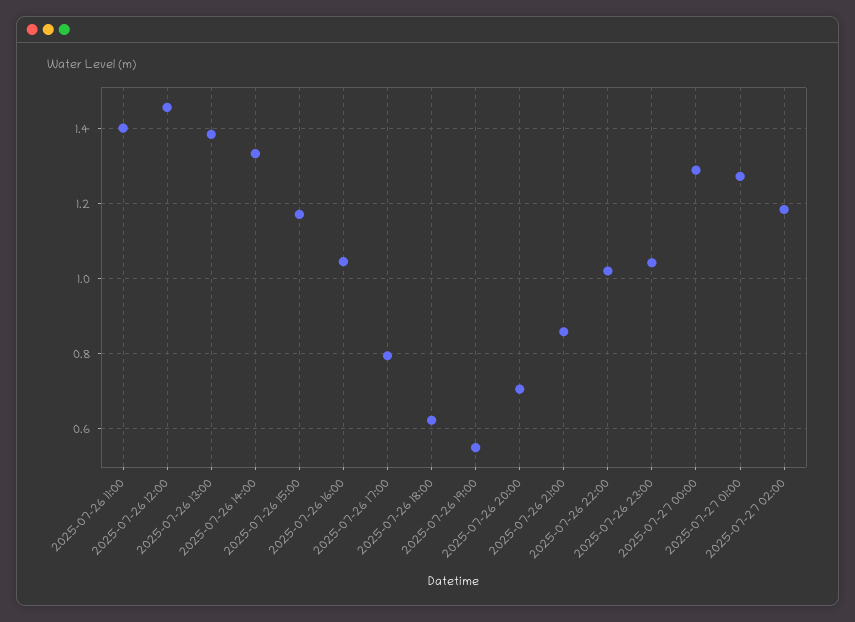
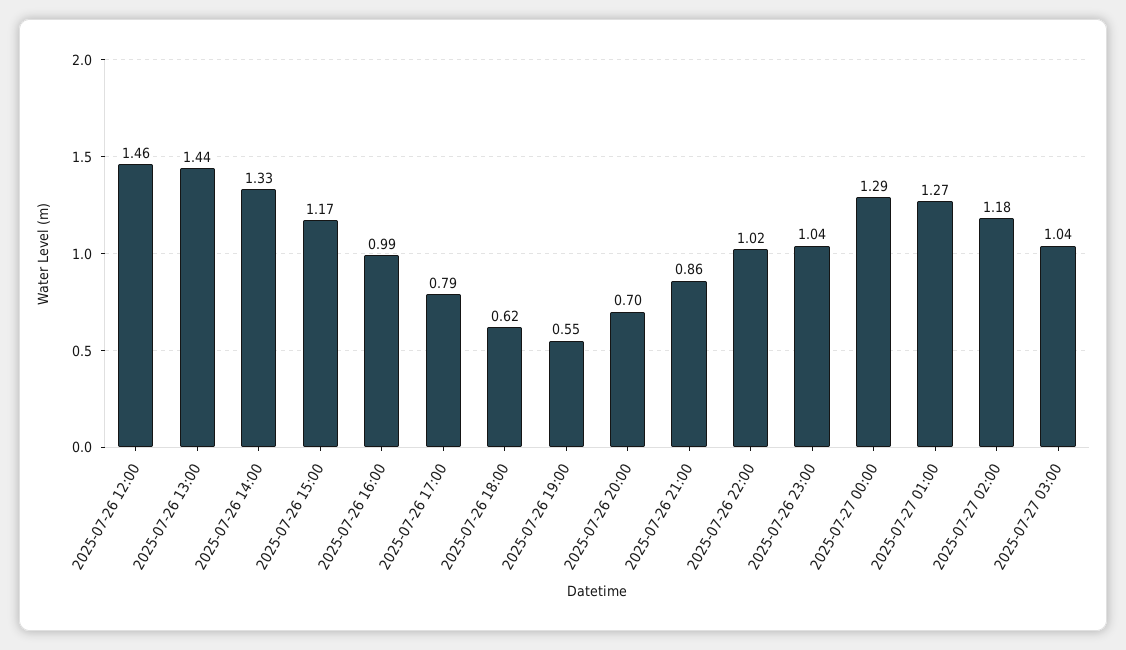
2025-07-26 11:00: 1.4 -> none
2025-07-26 13:00: 1.38 -> 1.44
2025-07-26 16:00: 1.04 -> 0.99
2025-07-27 03:00: none -> 1.04

